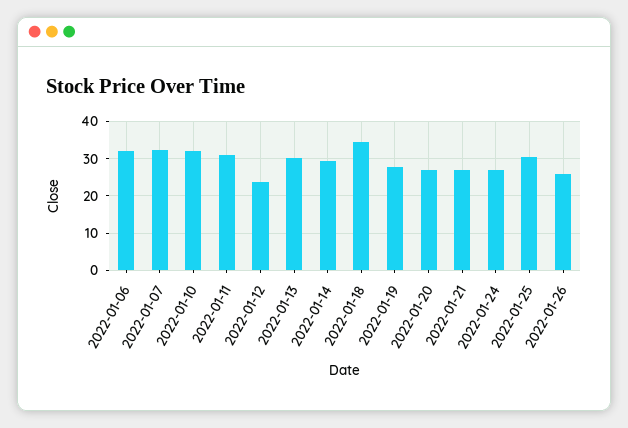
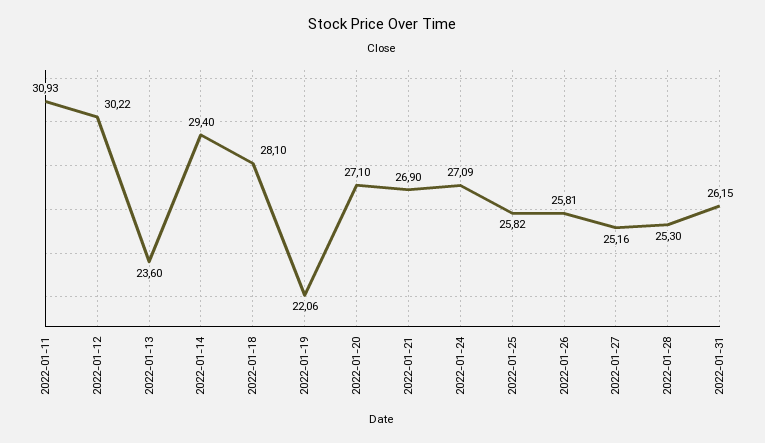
2022-01-06: 32 -> none
2022-01-07: 32 -> none
2022-01-10: 32 -> none
2022-01-12: 24 -> 30.22
2022-01-13: 30 -> 23.6
2022-01-18: 34 -> 28.1
2022-01-19: 28 -> 22.06
2022-01-25: 30 -> 25.82
2022-01-27: none -> 25.16
2022-01-28: none -> 25.3
2022-01-31: none -> 26.15

